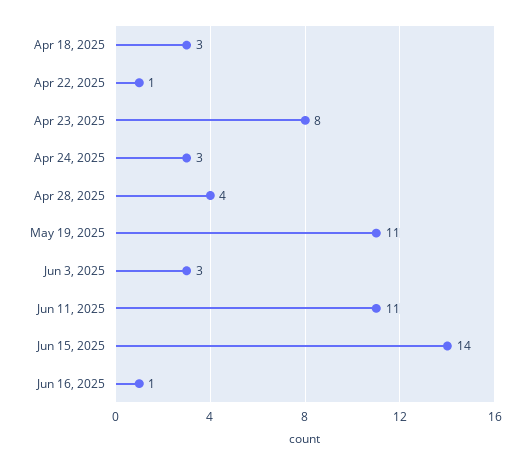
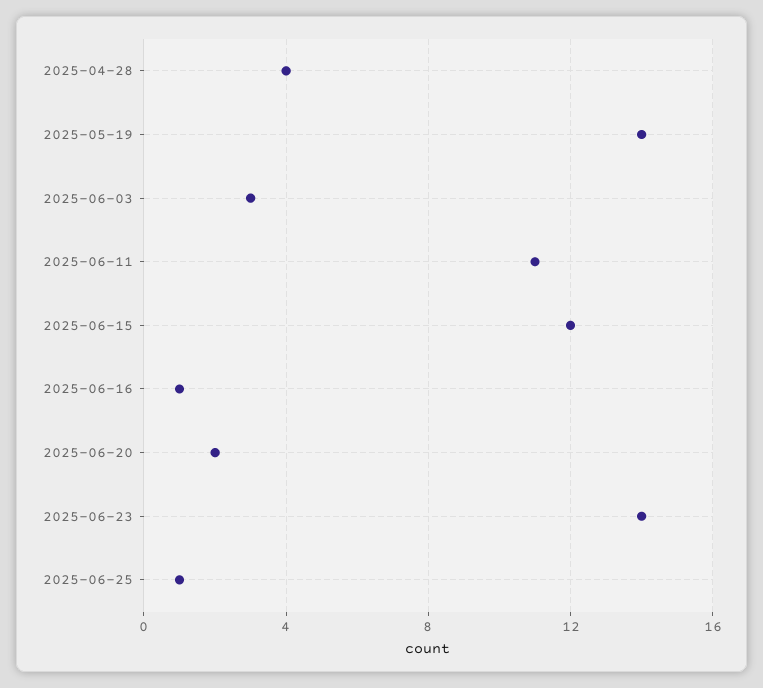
Apr 18, 2025: 3 -> none
Apr 22, 2025: 1 -> none
Apr 23, 2025: 8 -> none
Apr 24, 2025: 3 -> none
May 19, 2025: 11 -> 14
Jun 15, 2025: 14 -> 12
2025-06-20: none -> 2
2025-06-23: none -> 14
2025-06-25: none -> 1

